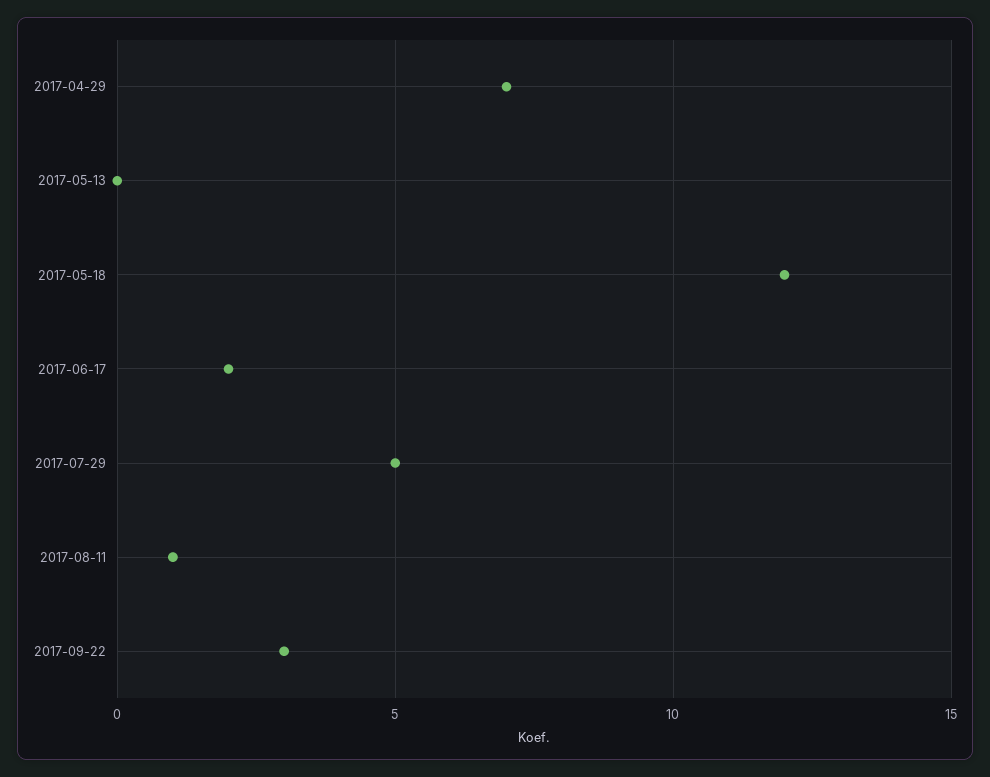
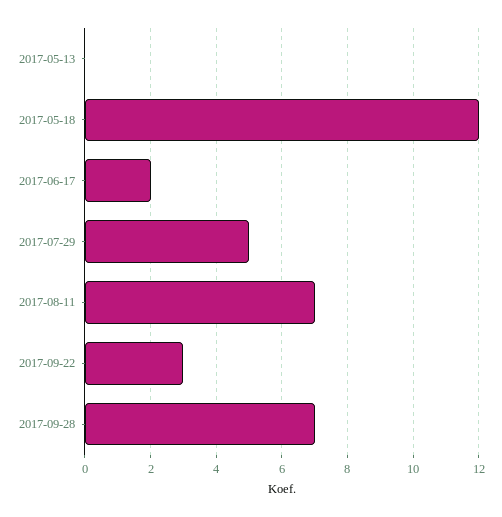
2017-04-29: 7 -> none
2017-08-11: 1 -> 7
2017-09-28: none -> 7

